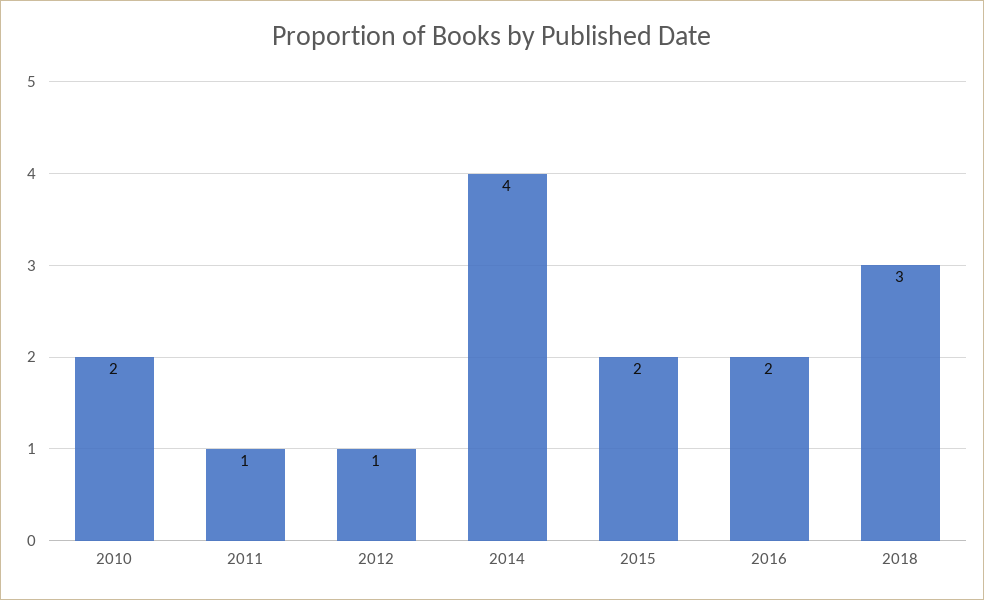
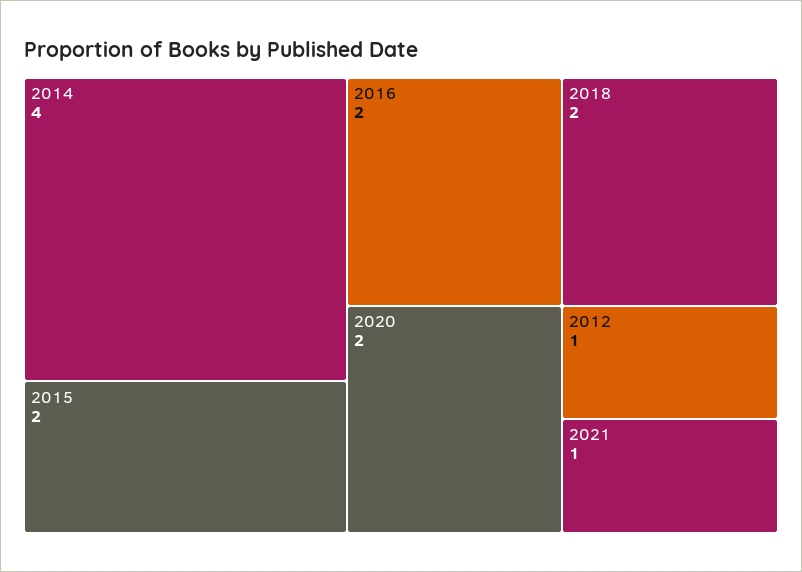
2010: 2 -> none
2011: 1 -> none
2018: 3 -> 2
2020: none -> 2
2021: none -> 1

